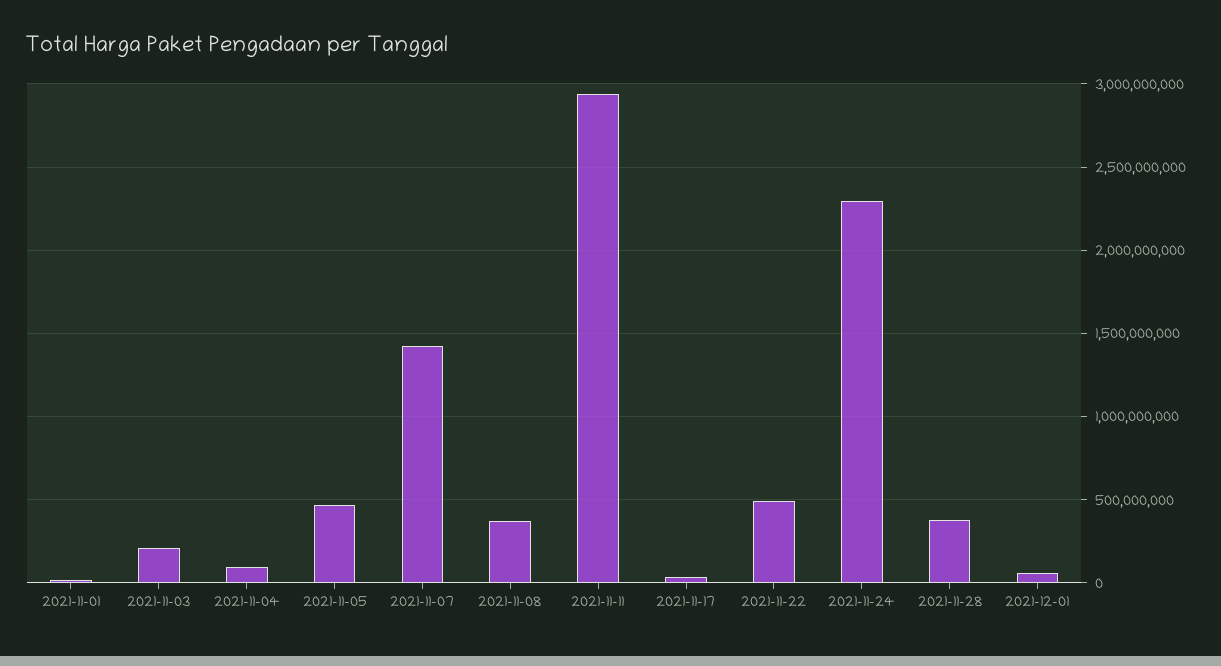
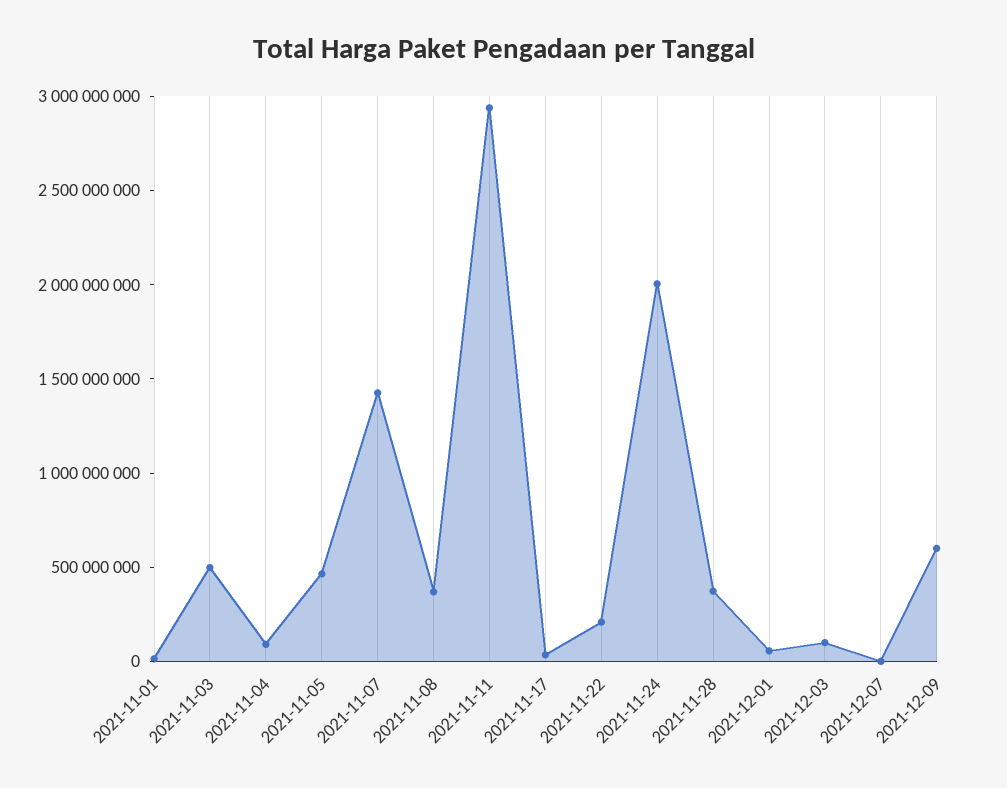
2021-11-03: 200000000 -> 500000000
2021-11-22: 500000000 -> 200000000
2021-11-24: 2300000000 -> 2000000000
2021-12-03: none -> 100000000
2021-12-07: none -> 0
2021-12-09: none -> 600000000

